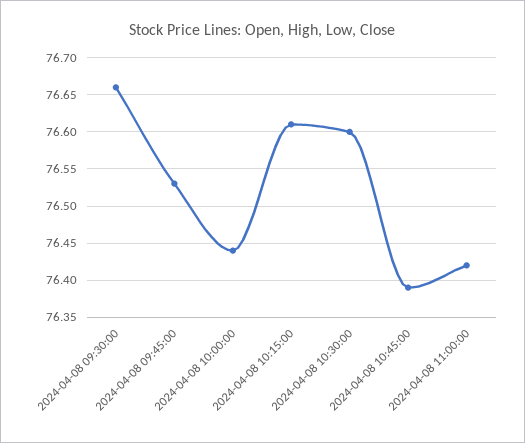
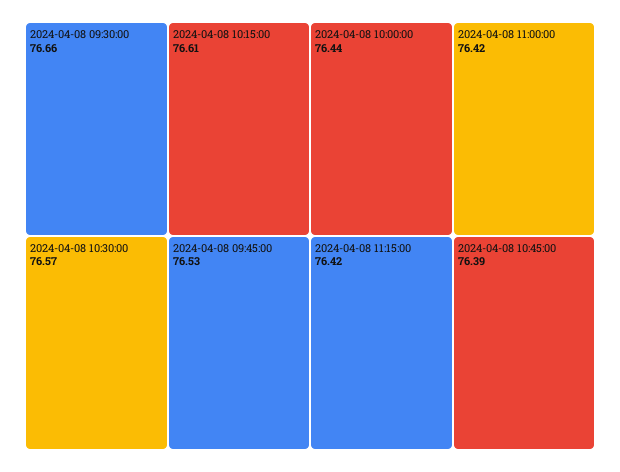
2024-04-08 10:30:00: 76.6 -> 76.57
2024-04-08 11:15:00: none -> 76.42

